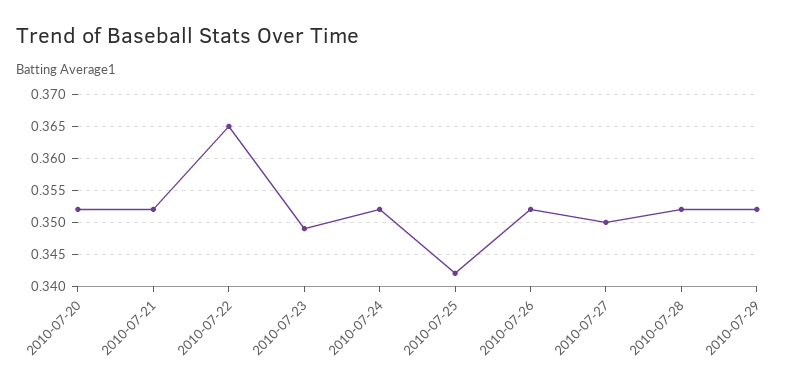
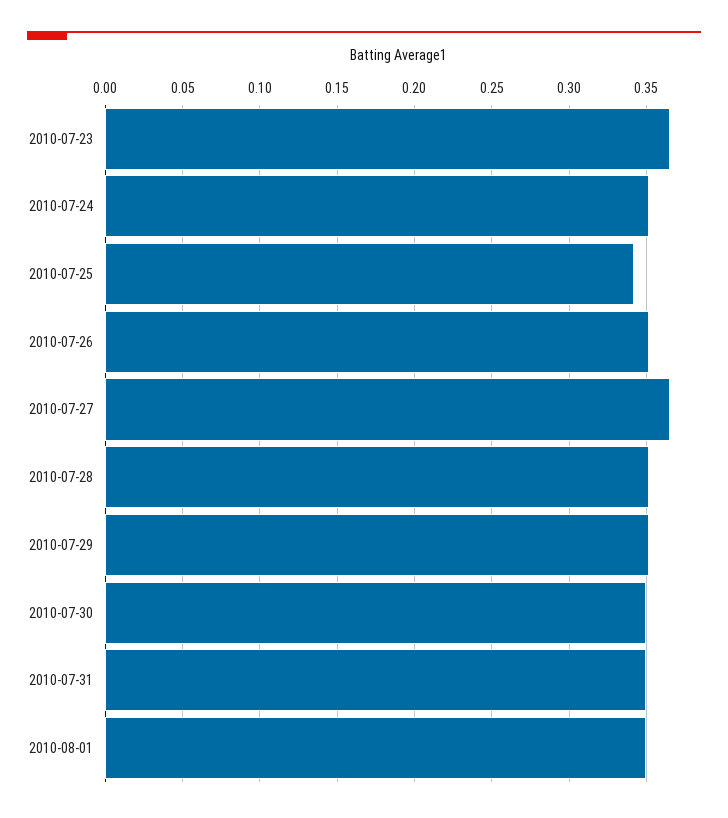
2010-07-20: 0.352 -> none
2010-07-21: 0.352 -> none
2010-07-22: 0.365 -> none
2010-07-23: 0.349 -> 0.365
2010-07-27: 0.35 -> 0.365
2010-07-30: none -> 0.35
2010-07-31: none -> 0.35
2010-08-01: none -> 0.35

